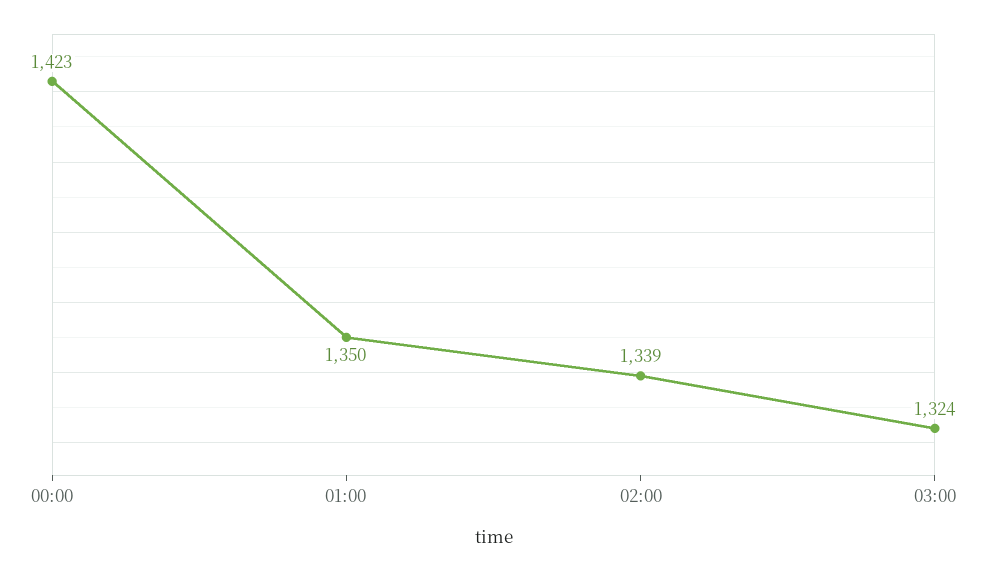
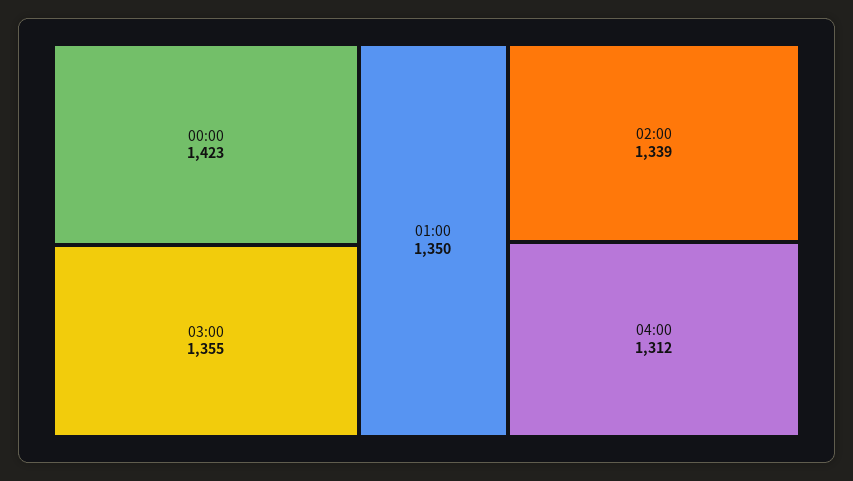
03:00: 1324 -> 1355
04:00: none -> 1312

